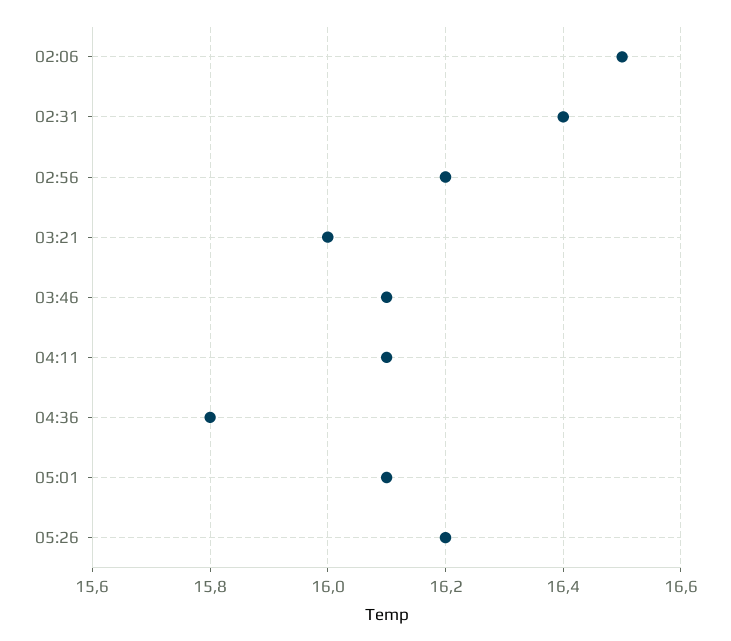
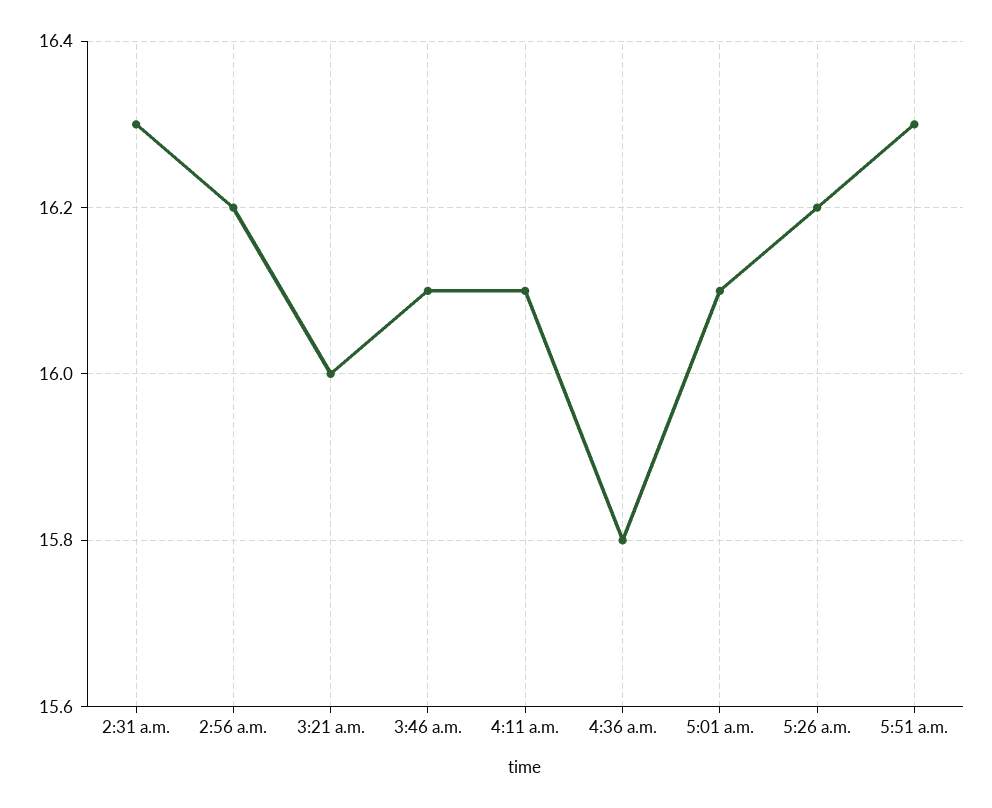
02:06: 16.5 -> none
02:31: 16.4 -> 16.3
5:51 a.m.: none -> 16.3

